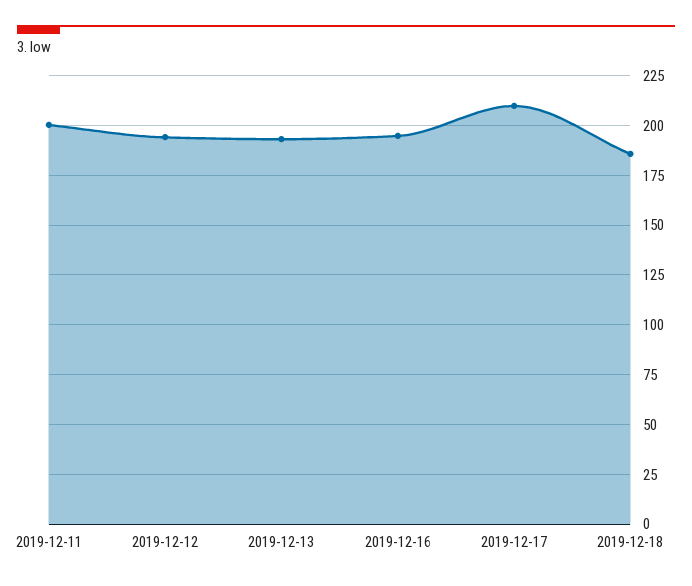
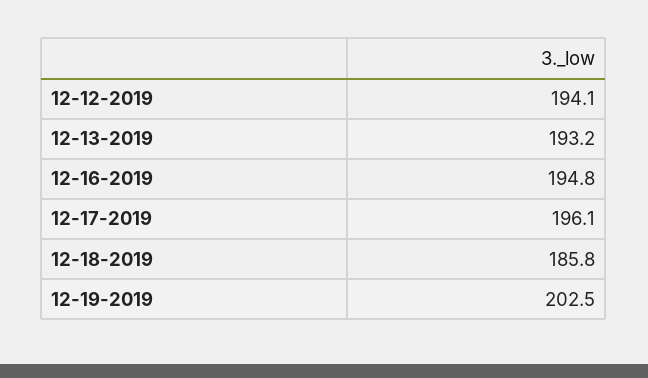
2019-12-11: 200 -> none
2019-12-17: 210 -> 196.1
12-19-2019: none -> 202.5

